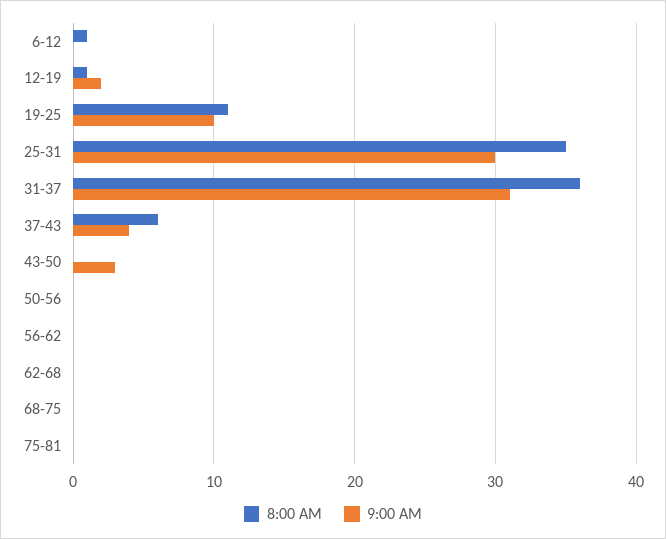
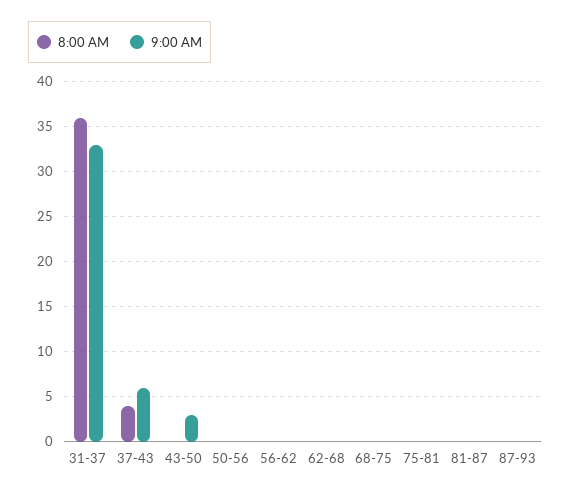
8:00 AM, 6-12: 1 -> none
9:00 AM, 6-12: 0 -> none
8:00 AM, 12-19: 1 -> none
9:00 AM, 12-19: 2 -> none
8:00 AM, 19-25: 11 -> none
9:00 AM, 19-25: 10 -> none
8:00 AM, 25-31: 35 -> none
9:00 AM, 25-31: 30 -> none
9:00 AM, 31-37: 31 -> 33
8:00 AM, 37-43: 6 -> 4
9:00 AM, 37-43: 4 -> 6
8:00 AM, 81-87: none -> 0
9:00 AM, 81-87: none -> 0
8:00 AM, 87-93: none -> 0
9:00 AM, 87-93: none -> 0

